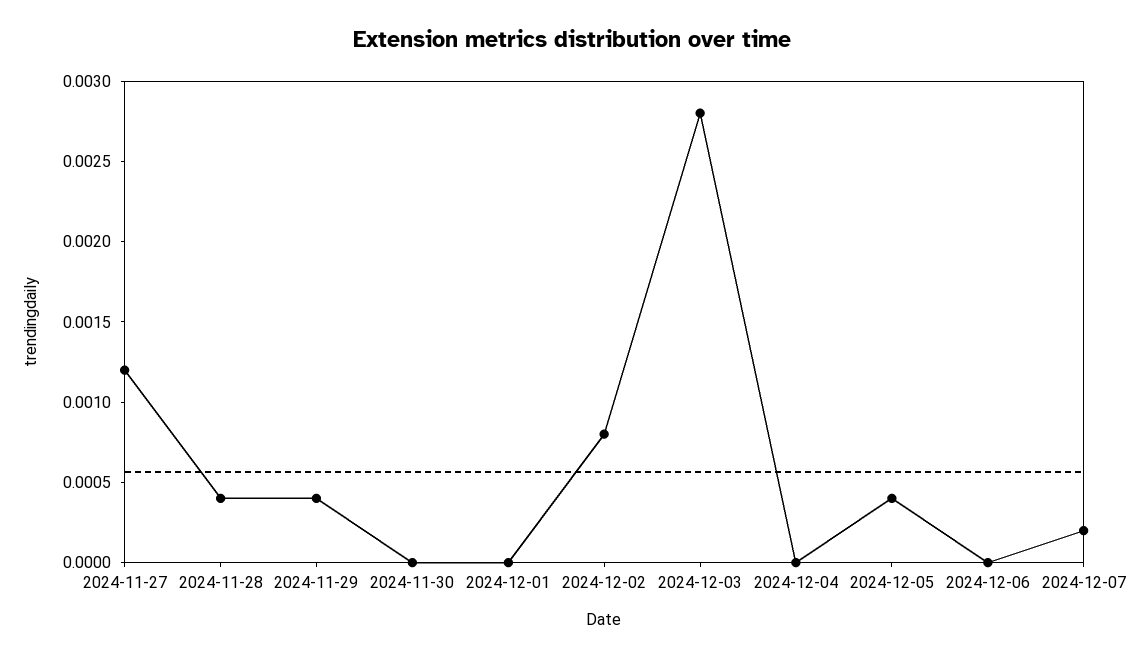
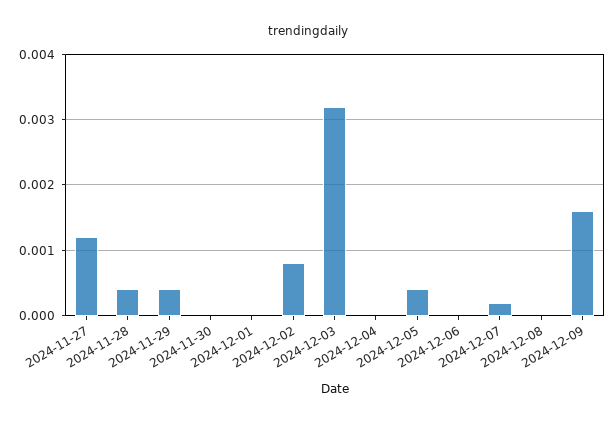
2024-12-03: 0.0028 -> 0.0032
2024-12-08: none -> 0
2024-12-09: none -> 0.0016

